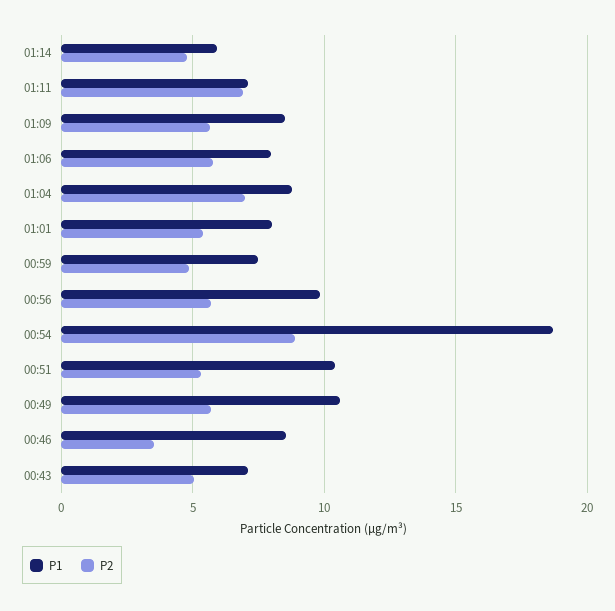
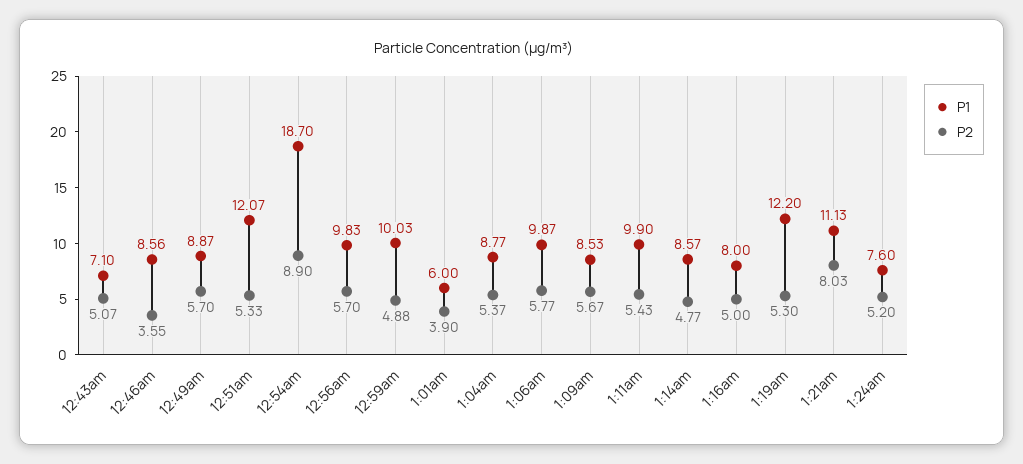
P1, 01:14: 6 -> 8.57
P1, 01:11: 7 -> 9.9
P2, 01:11: 7 -> 5.43
P1, 01:06: 8 -> 9.87
P2, 01:04: 7 -> 5.37
P1, 01:01: 8 -> 6
P2, 01:01: 5.5 -> 3.9
P1, 00:59: 7.5 -> 10.03
P1, 00:51: 10.5 -> 12.07
P1, 00:49: 10.5 -> 8.87
P1, 1:16am: none -> 8
P2, 1:16am: none -> 5
P1, 1:19am: none -> 12.2
P2, 1:19am: none -> 5.3
P1, 1:21am: none -> 11.13
P2, 1:21am: none -> 8.03
P1, 1:24am: none -> 7.6
P2, 1:24am: none -> 5.2

